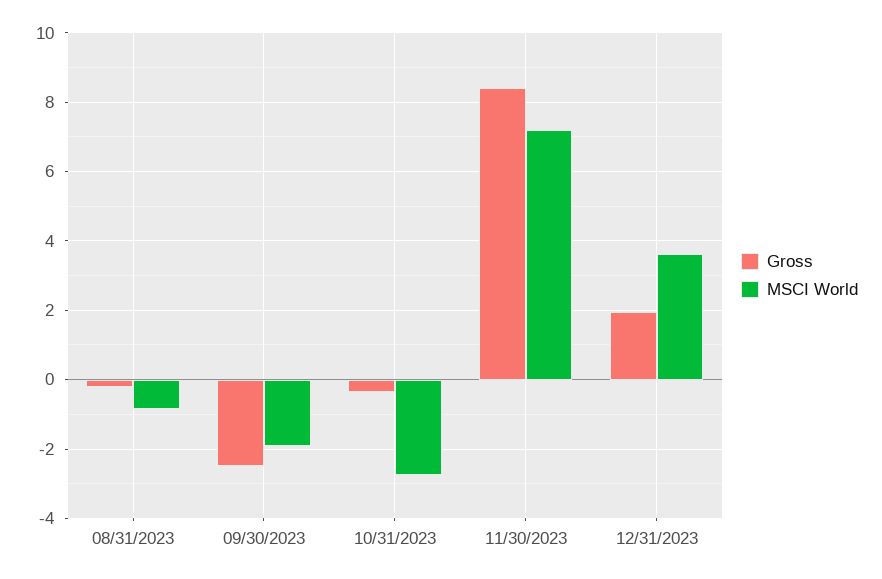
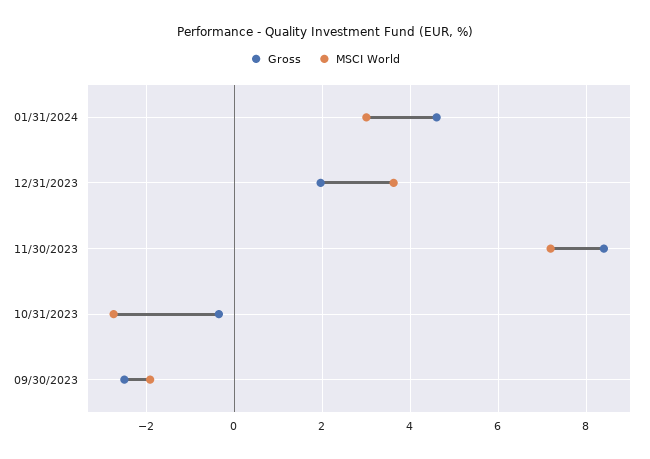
Gross, 08/31/2023: -0.2 -> none
MSCI World, 08/31/2023: -0.8 -> none
Gross, 01/31/2024: none -> 4.6
MSCI World, 01/31/2024: none -> 3

